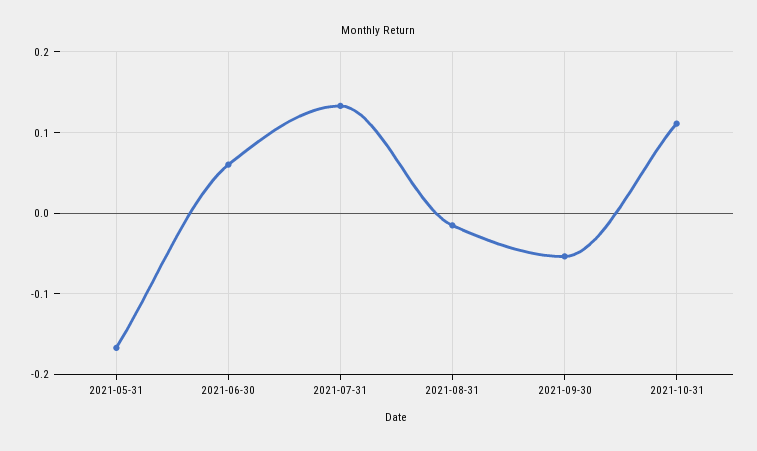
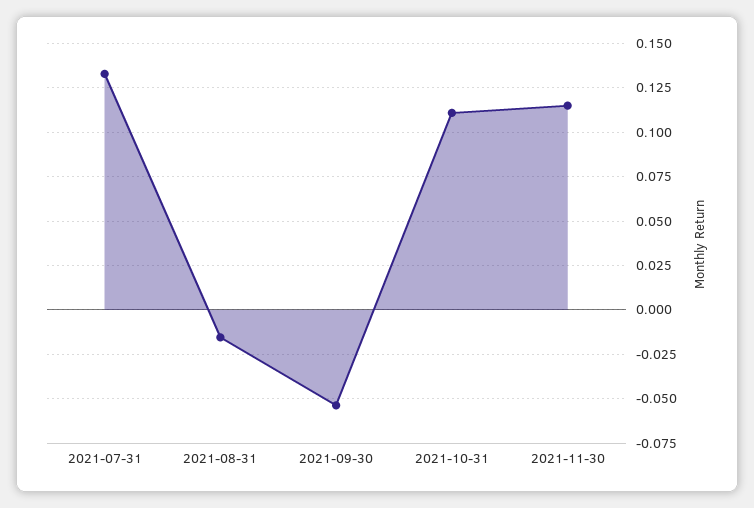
2021-05-31: -0.17 -> none
2021-06-30: 0.06 -> none
2021-11-30: none -> 0.115

